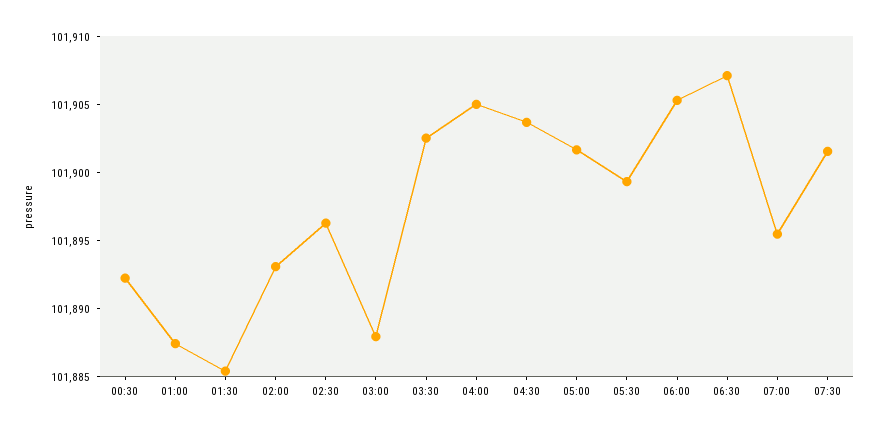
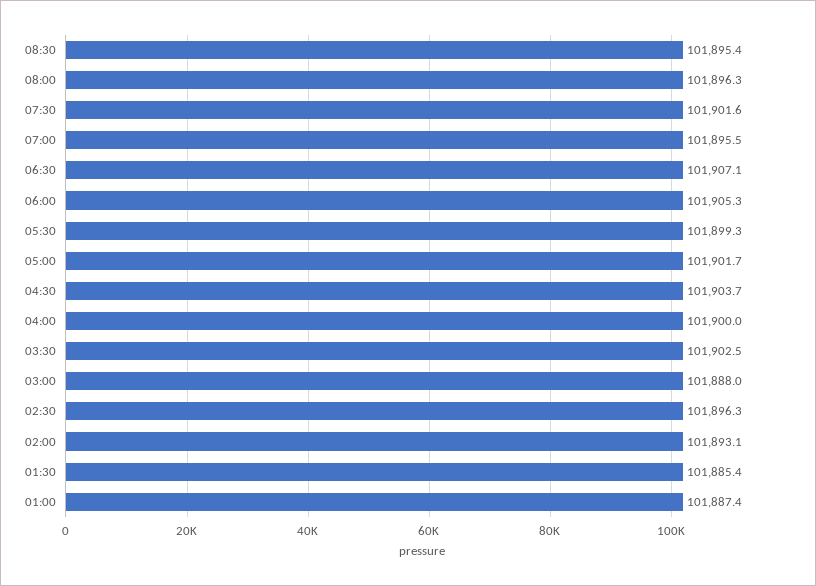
00:30: 101892 -> none
04:00: 101905 -> 101900
08:30: none -> 101895.4
08:00: none -> 101896.3

